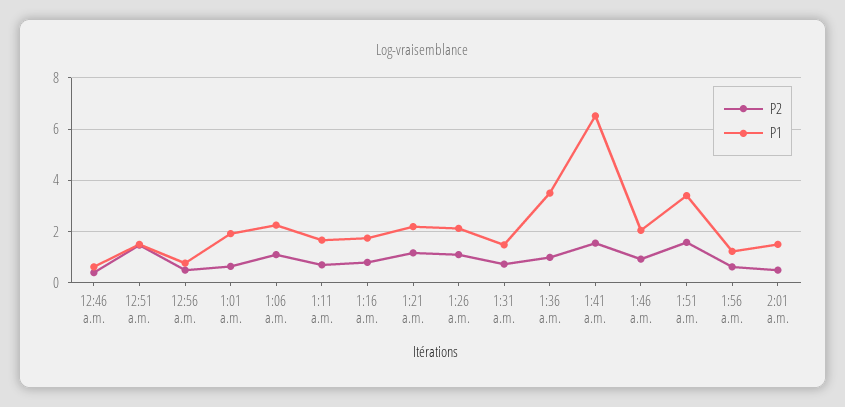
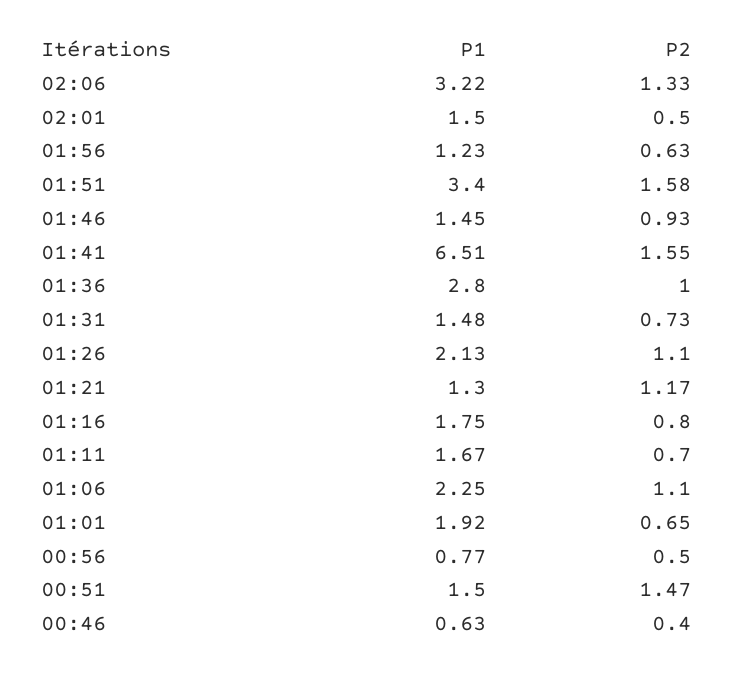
P1, 1:21 a.m.: 2.25 -> 1.3
P1, 1:36 a.m.: 3.5 -> 2.8
P1, 1:46 a.m.: 2 -> 1.45
P1, 02:06: none -> 3.22
P2, 02:06: none -> 1.33

